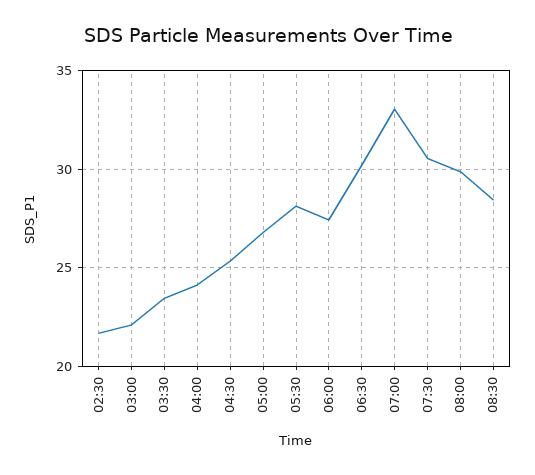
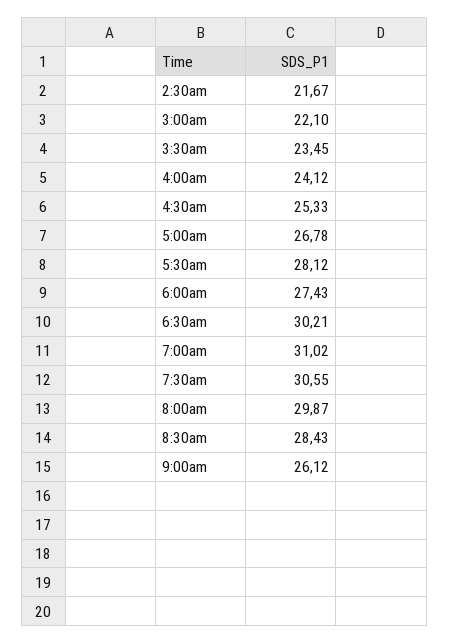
07:00: 33 -> 31.02
9:00am: none -> 26.12

